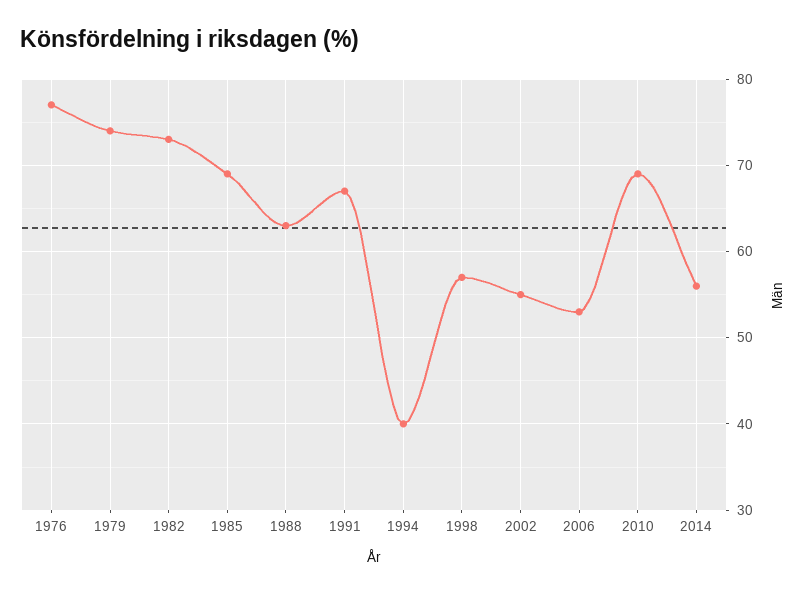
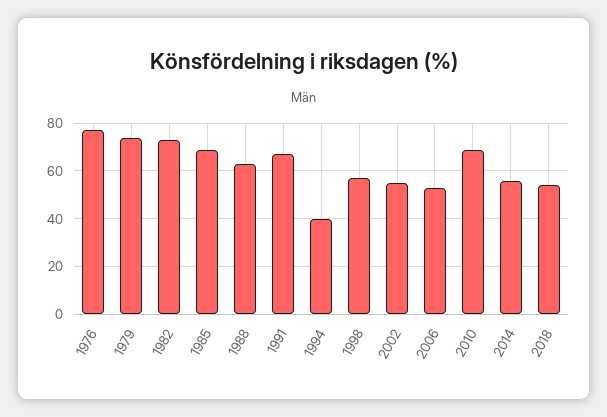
2018: none -> 55

